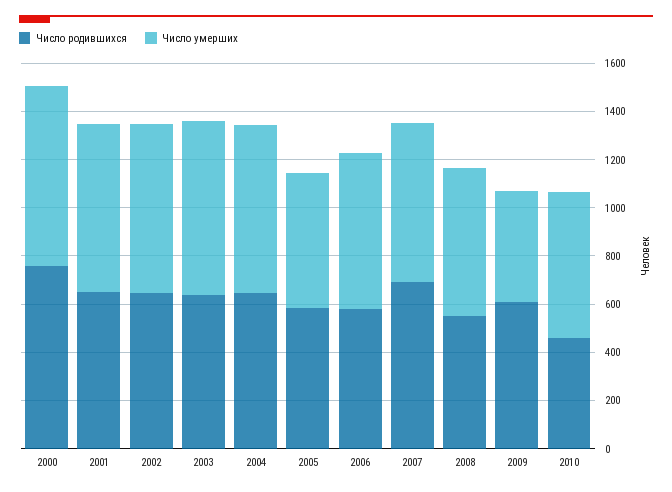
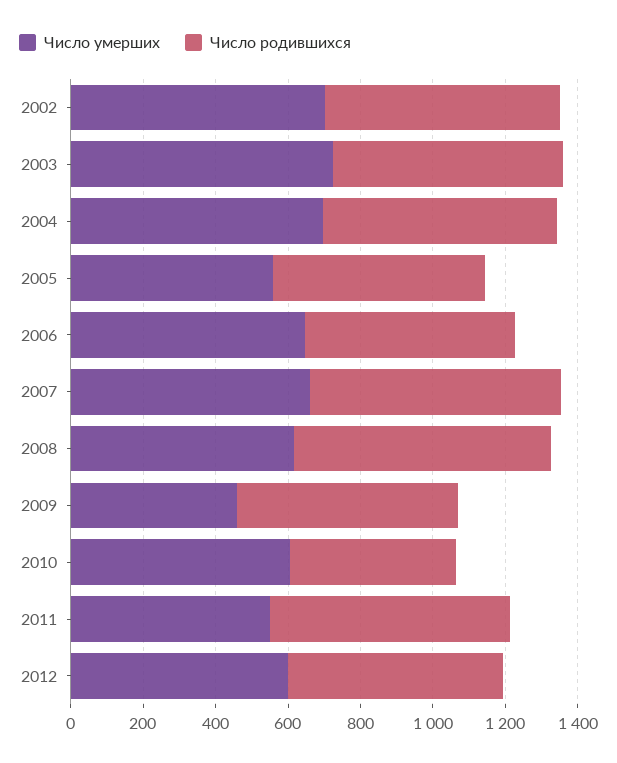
Число родившихся, 2000: 750 -> none
Число умерших, 2000: 750 -> none
Число родившихся, 2001: 650 -> none
Число умерших, 2001: 700 -> none
Число родившихся, 2008: 550 -> 700
Число умерших, 2011: none -> 550
Число родившихся, 2011: none -> 650
Число умерших, 2012: none -> 600
Число родившихся, 2012: none -> 600

